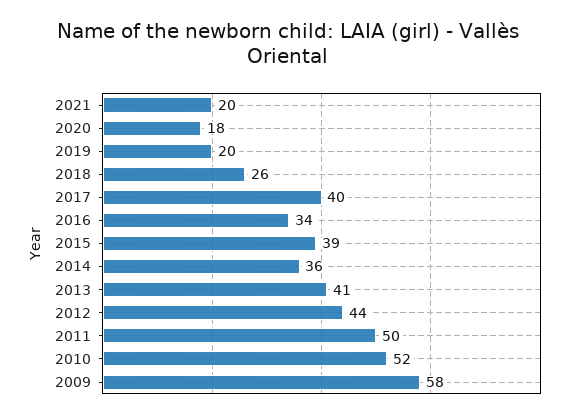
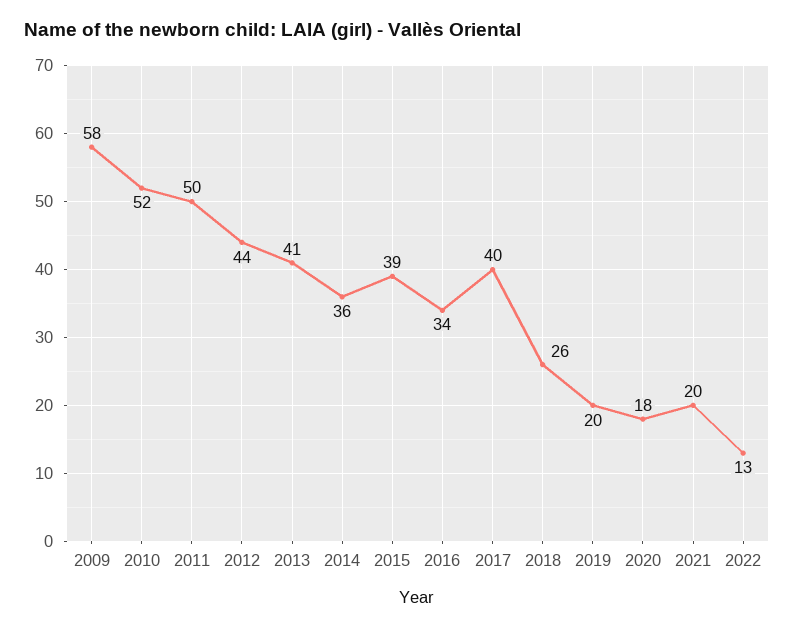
2022: none -> 13

